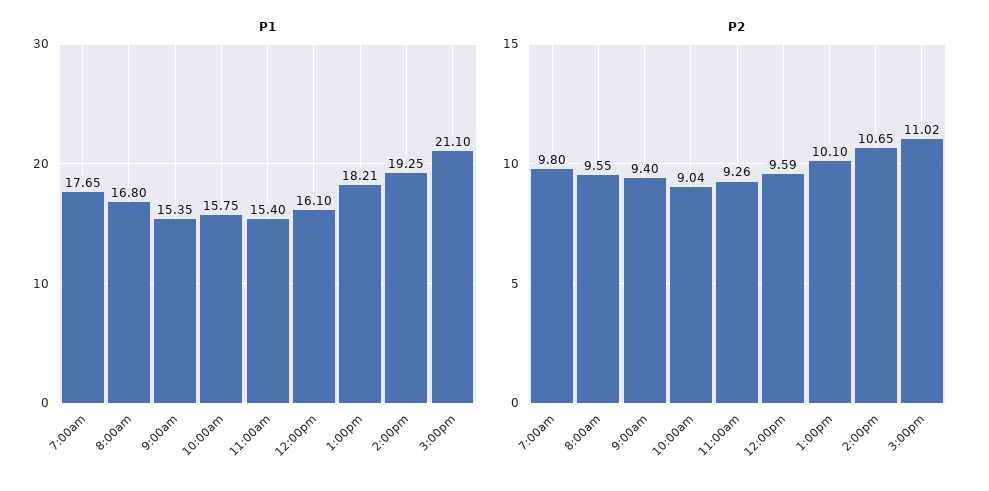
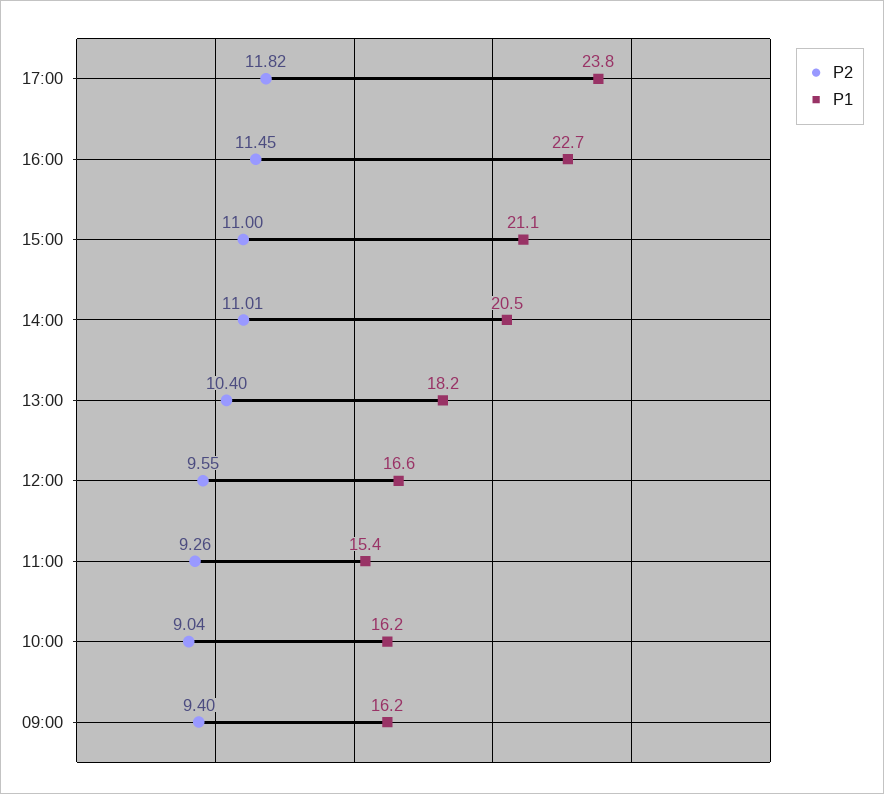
P1, 7:00am: 17.65 -> none
P1, 8:00am: 16.8 -> none
P1, 9:00am: 15.35 -> 16.2
P1, 10:00am: 15.75 -> 16.2
P1, 12:00pm: 16.1 -> 16.6
P1, 2:00pm: 19.25 -> 20.5
P2, 7:00am: 9.8 -> none
P2, 8:00am: 9.55 -> none
P2, 12:00pm: 9.59 -> 9.55
P2, 1:00pm: 10.1 -> 10.4
P2, 2:00pm: 10.65 -> 11.01
P2, 3:00pm: 11.02 -> 11
P2, 17:00: none -> 11.82
P1, 17:00: none -> 23.8
P2, 16:00: none -> 11.45
P1, 16:00: none -> 22.7

